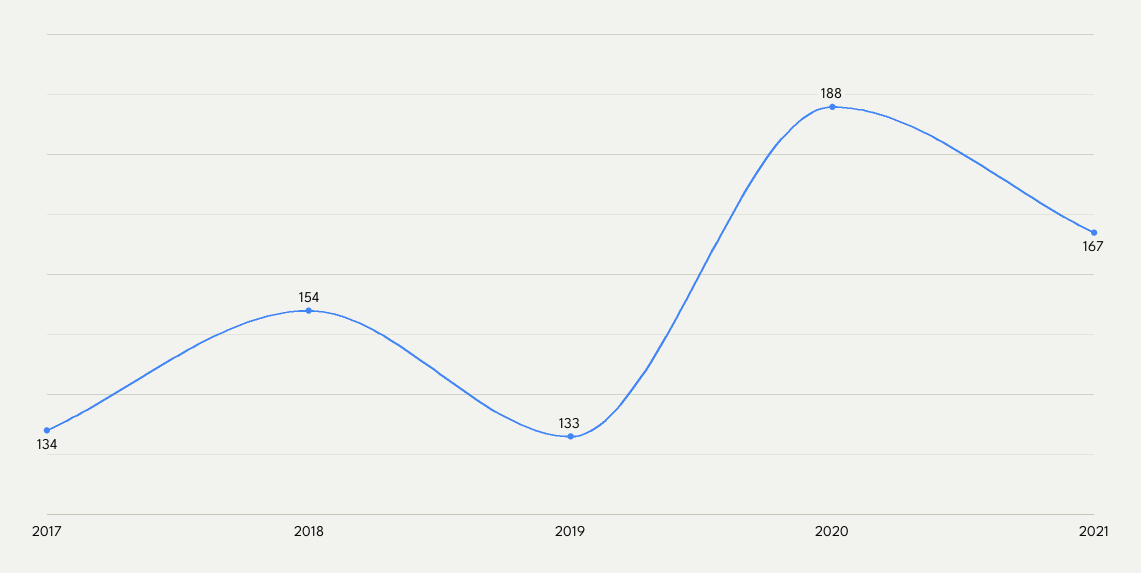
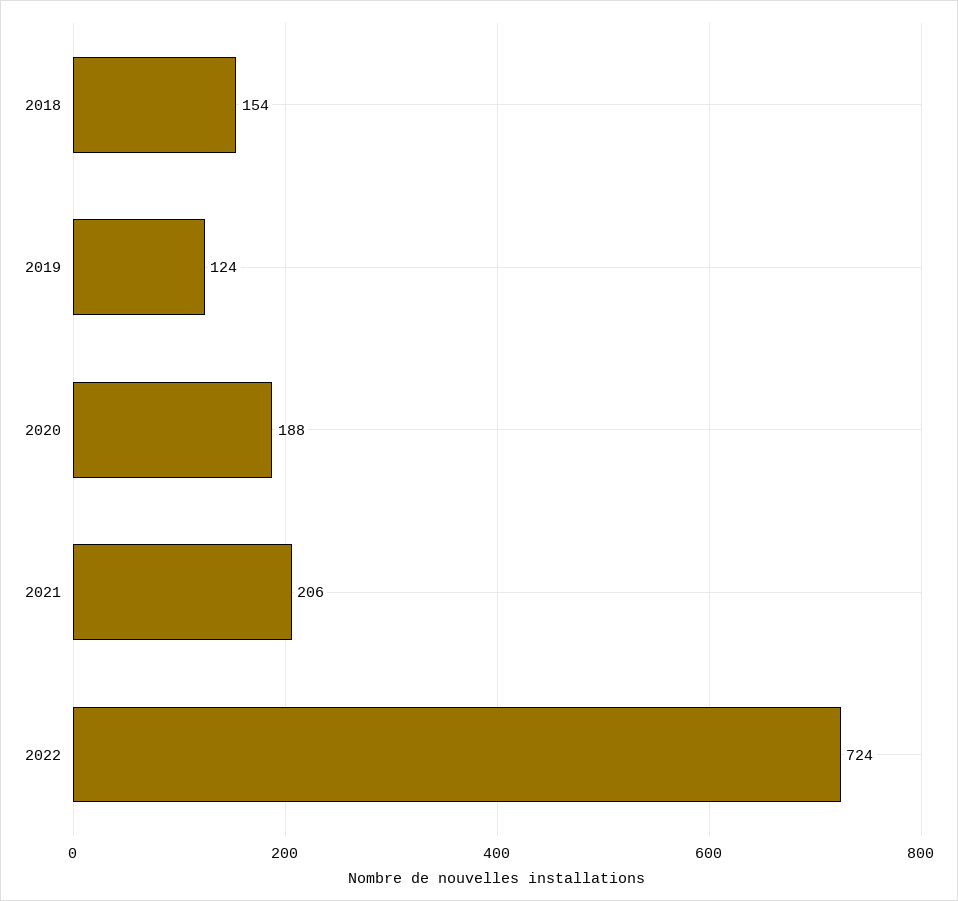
2017: 134 -> none
2019: 133 -> 124
2021: 167 -> 206
2022: none -> 724

